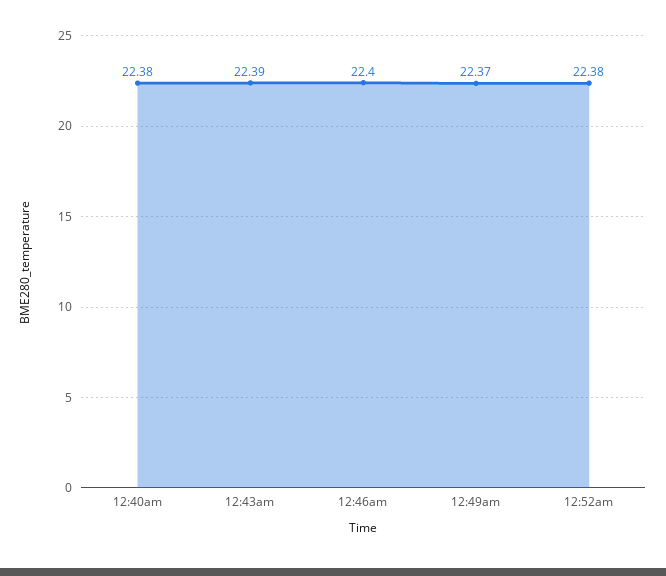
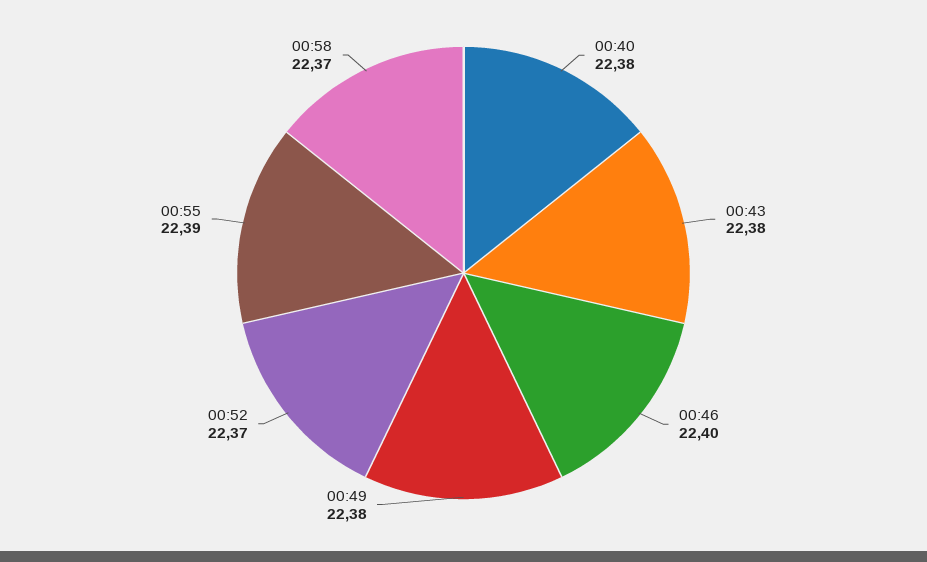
12:43am: 22.39 -> 22.38
12:49am: 22.37 -> 22.38
12:52am: 22.38 -> 22.37
00:55: none -> 22.39
00:58: none -> 22.37

